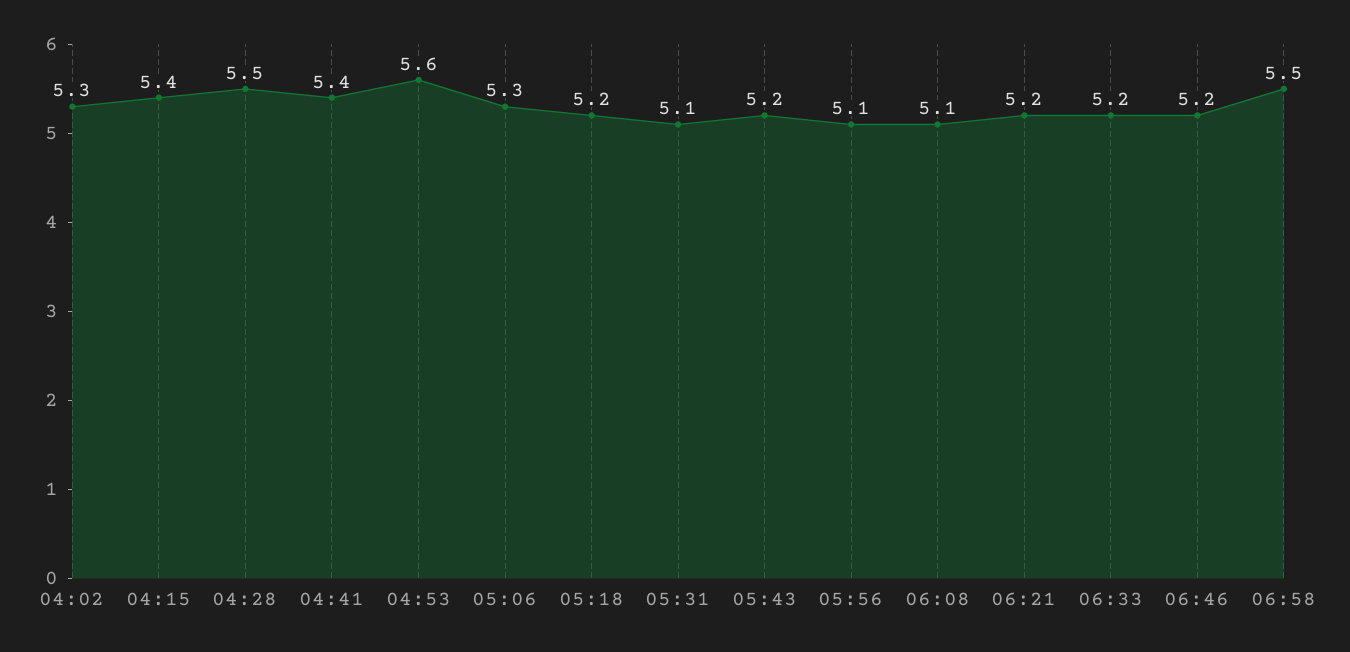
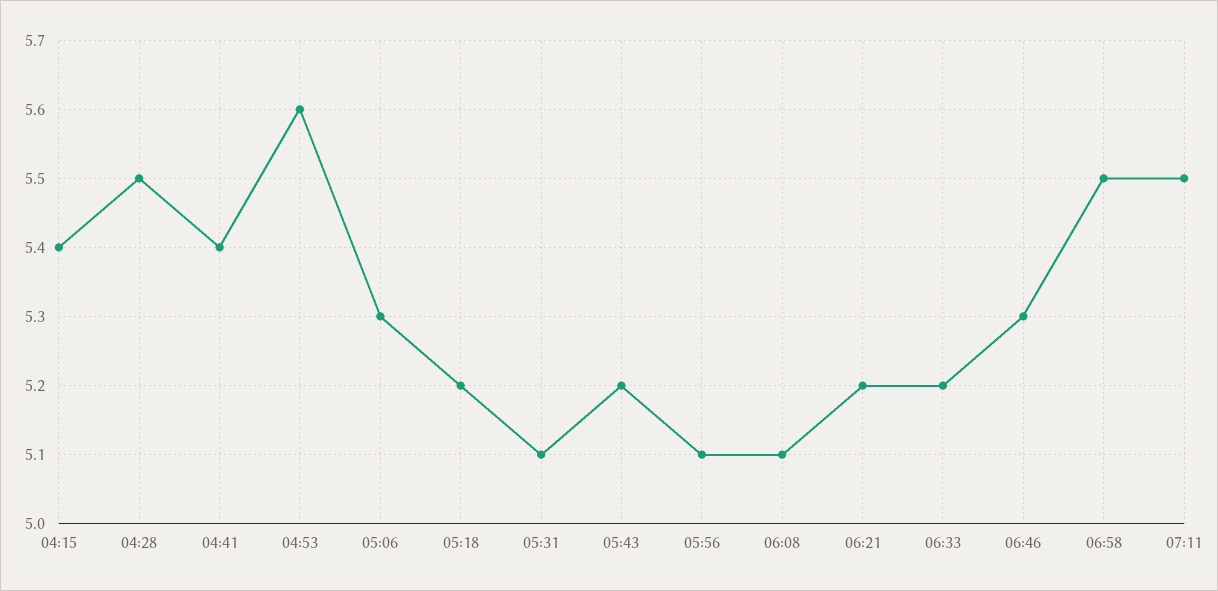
04:02: 5.3 -> none
06:46: 5.2 -> 5.3
07:11: none -> 5.5

